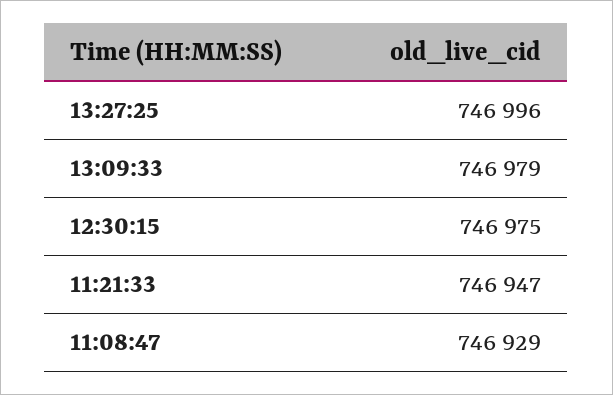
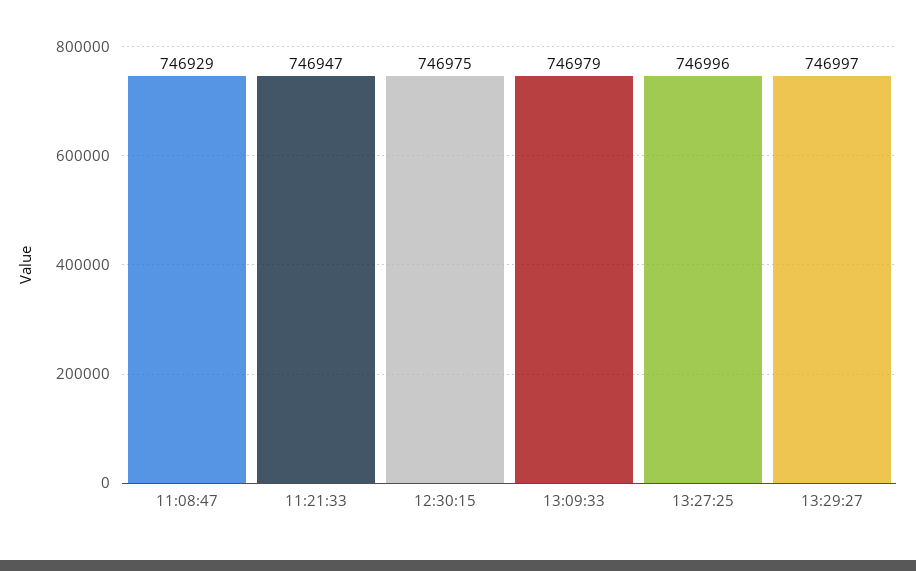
13:29:27: none -> 746997

